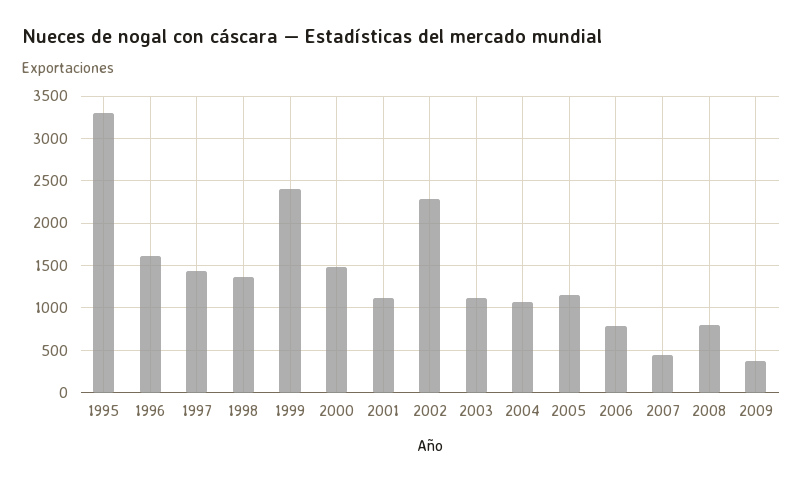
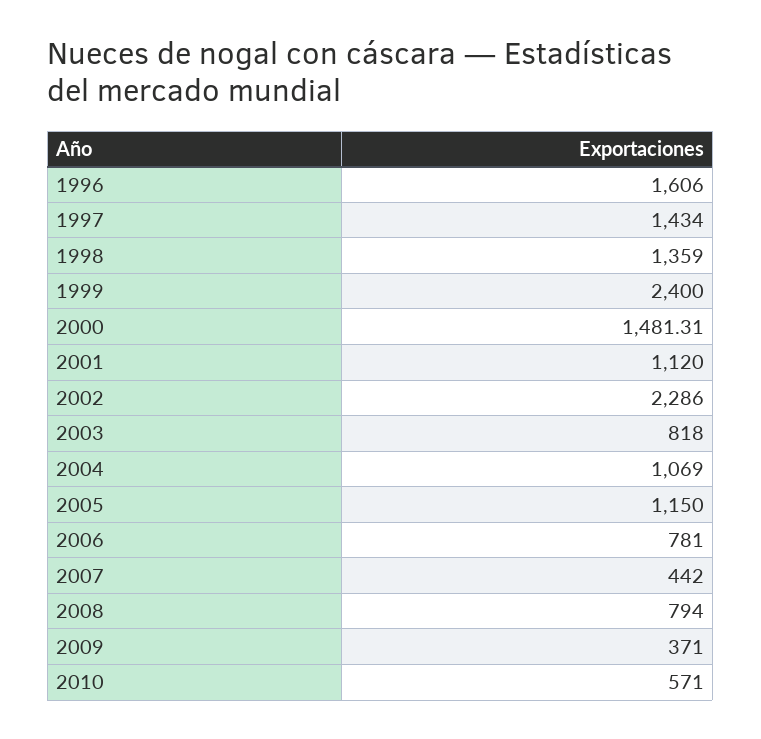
1995: 3300 -> none
2003: 1100 -> 818
2010: none -> 571

